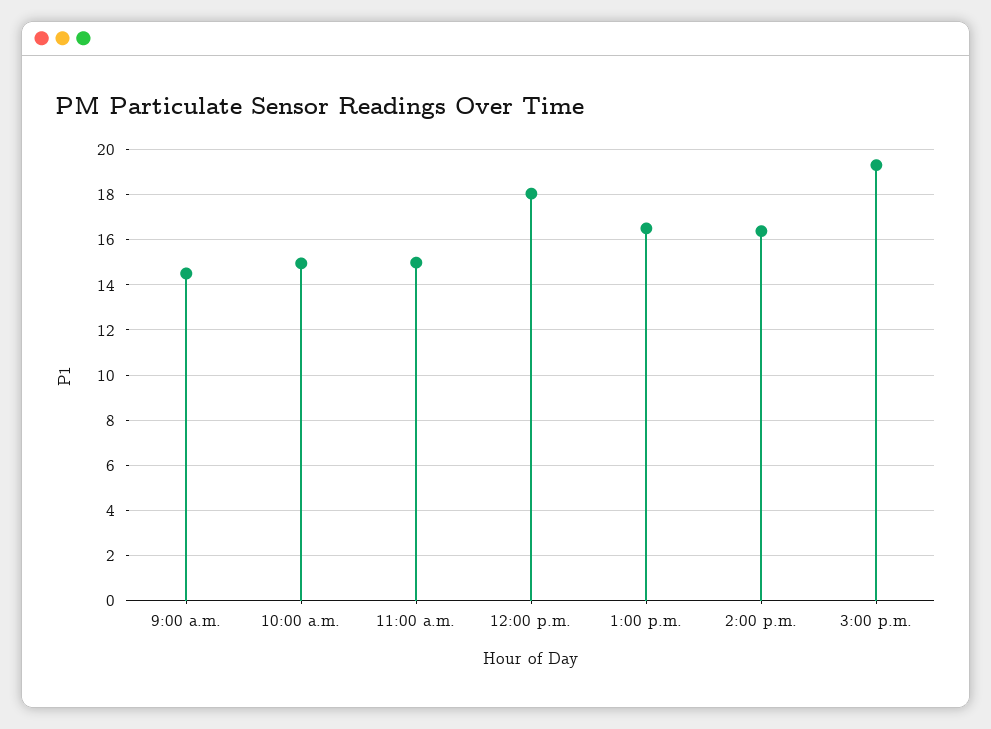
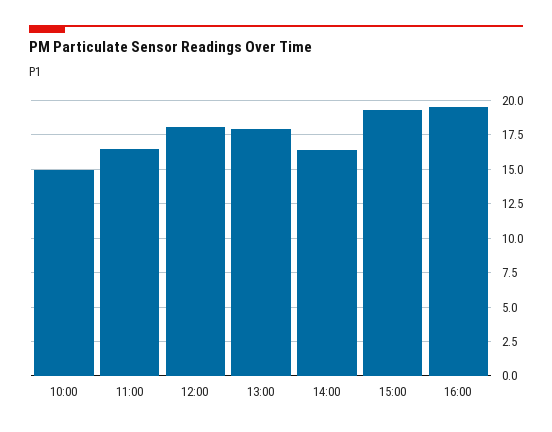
9:00 a.m.: 14.5 -> none
11:00 a.m.: 15 -> 16.5
1:00 p.m.: 16.5 -> 18
16:00: none -> 19.5

